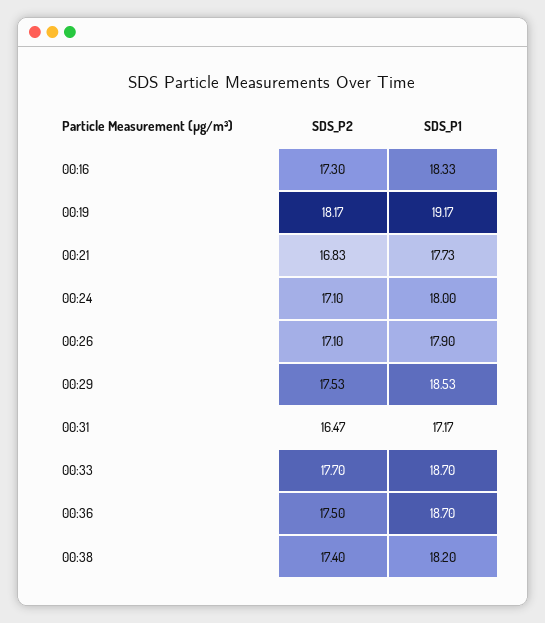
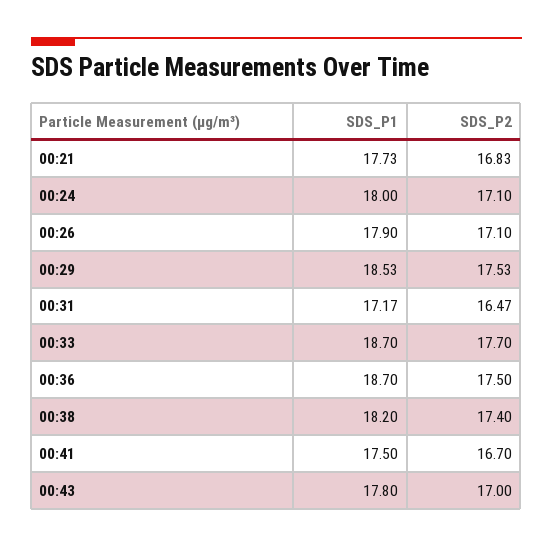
SDS_P2, 00:16: 17.3 -> none
SDS_P1, 00:16: 18.33 -> none
SDS_P2, 00:19: 18.17 -> none
SDS_P1, 00:19: 19.17 -> none
SDS_P1, 00:41: none -> 17.5
SDS_P2, 00:41: none -> 16.7
SDS_P1, 00:43: none -> 17.8
SDS_P2, 00:43: none -> 17

